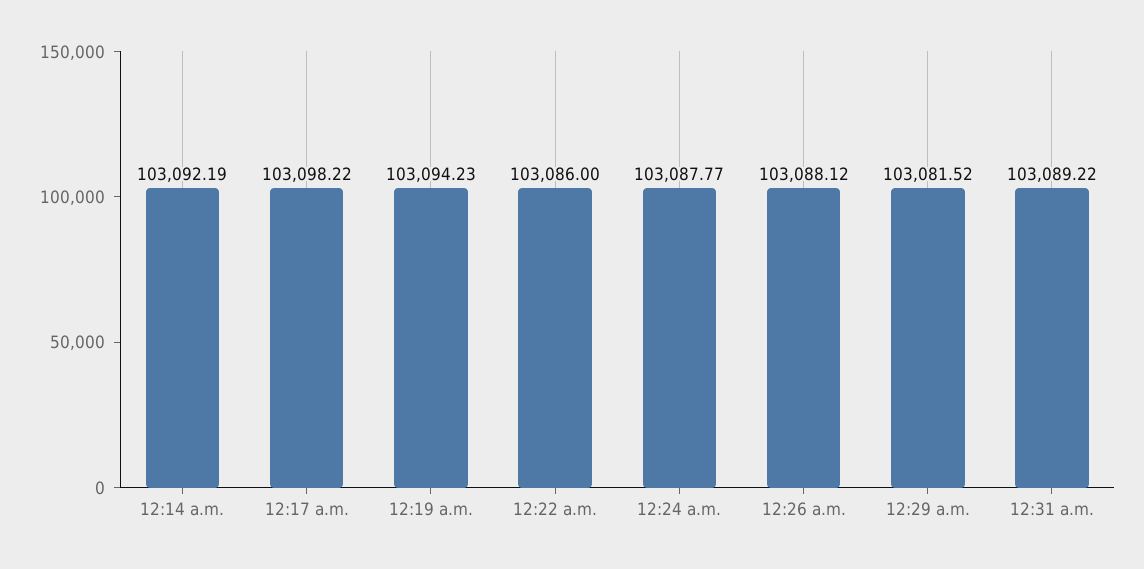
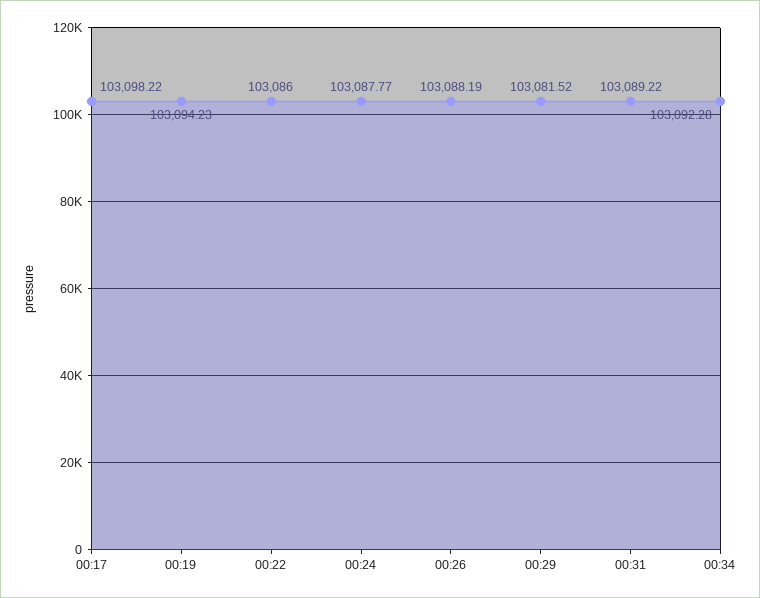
12:14 a.m.: 103092.19 -> none
12:26 a.m.: 103088.12 -> 103088.19
00:34: none -> 103092.28

